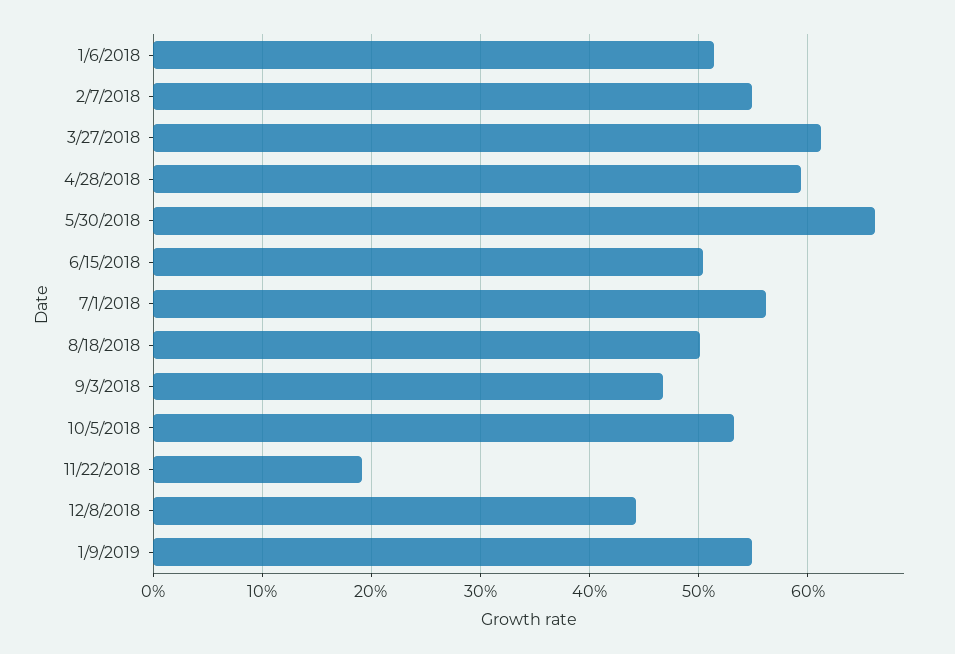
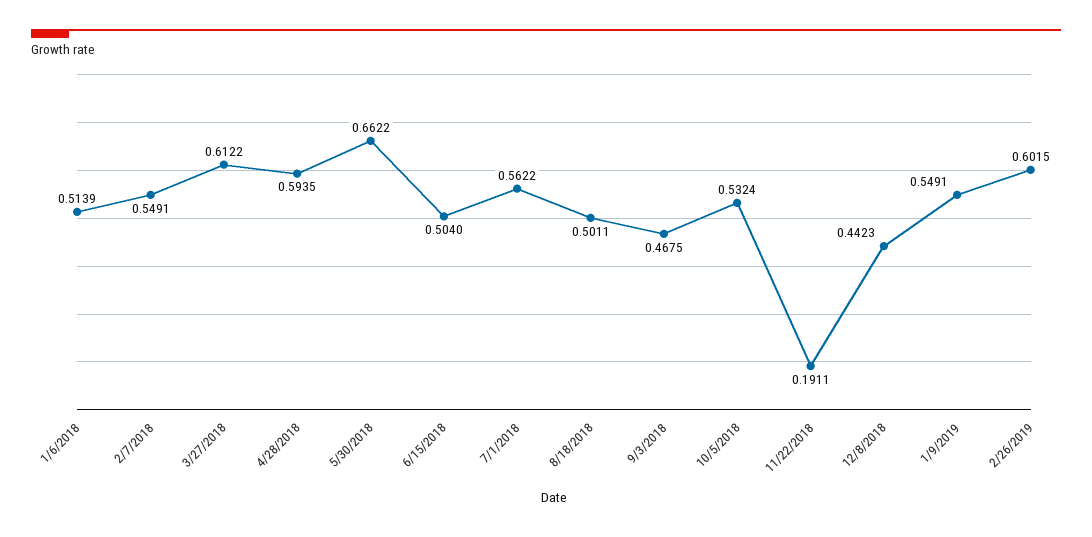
2/26/2019: none -> 0.6015

